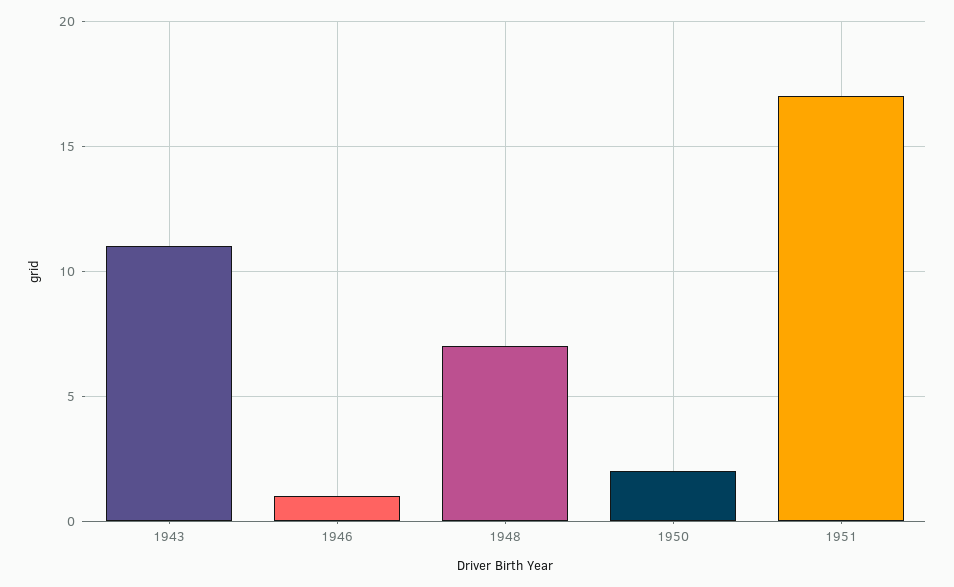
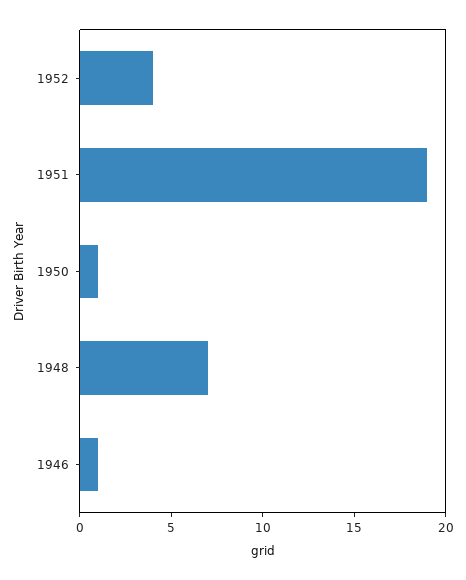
1943: 11 -> none
1950: 2 -> 1
1951: 17 -> 19
1952: none -> 4

